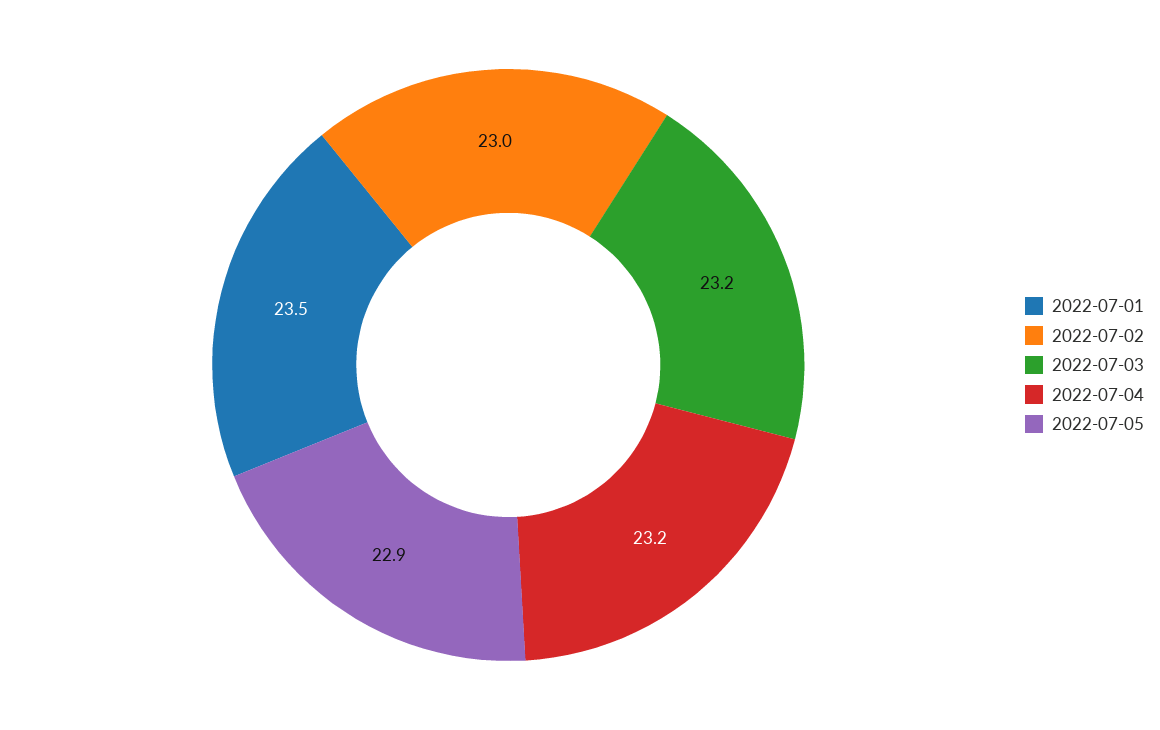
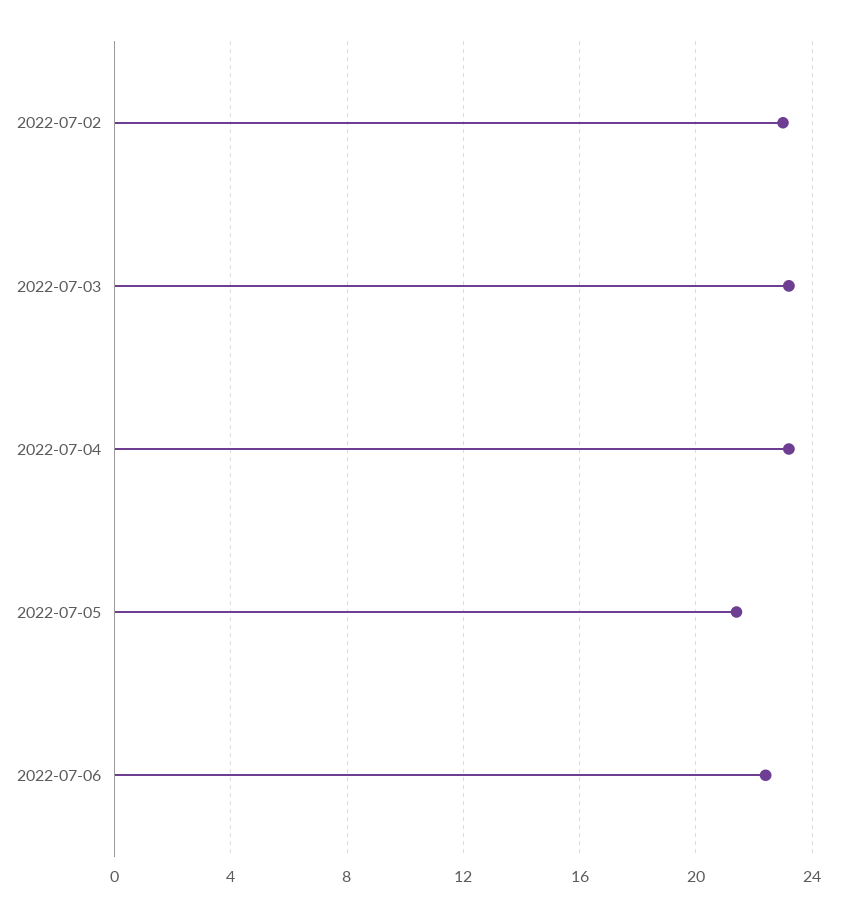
2022-07-01: 23.5 -> none
2022-07-05: 22.9 -> 21.5
2022-07-06: none -> 22.5

